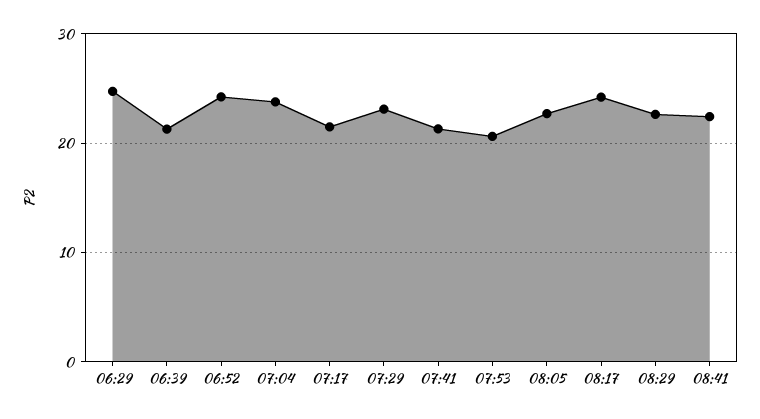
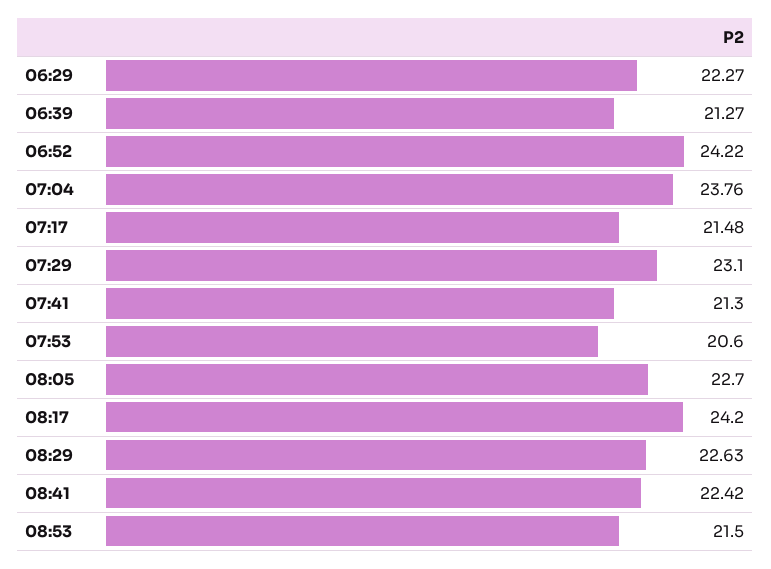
06:29: 25 -> 22.27
08:53: none -> 21.5

